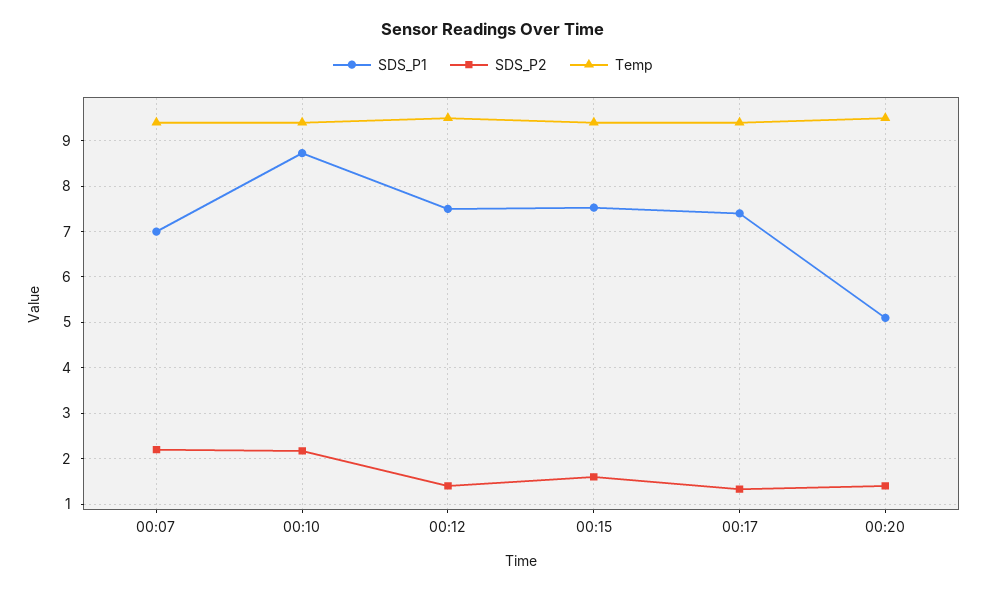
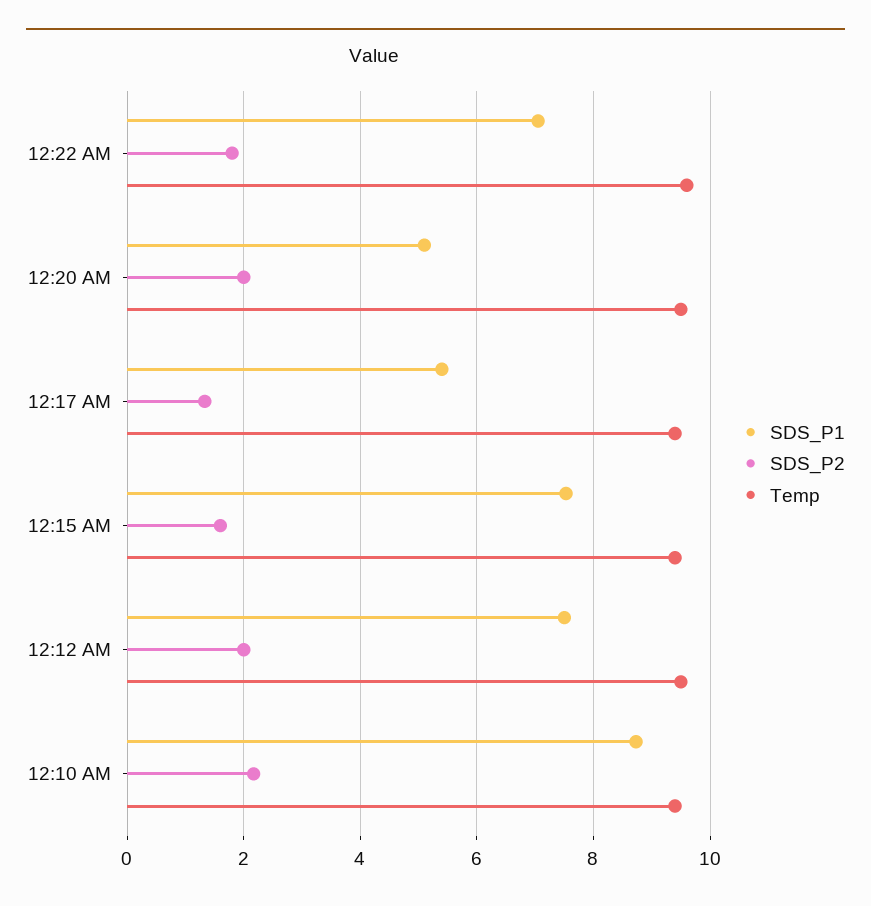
SDS_P1, 00:07: 7 -> none
SDS_P2, 00:07: 2.2 -> none
Temp, 00:07: 9.4 -> none
SDS_P2, 00:12: 1.4 -> 2
SDS_P1, 00:17: 7.4 -> 5.4
SDS_P2, 00:20: 1.4 -> 2
SDS_P1, 12:22 AM: none -> 7
SDS_P2, 12:22 AM: none -> 1.8
Temp, 12:22 AM: none -> 9.6

